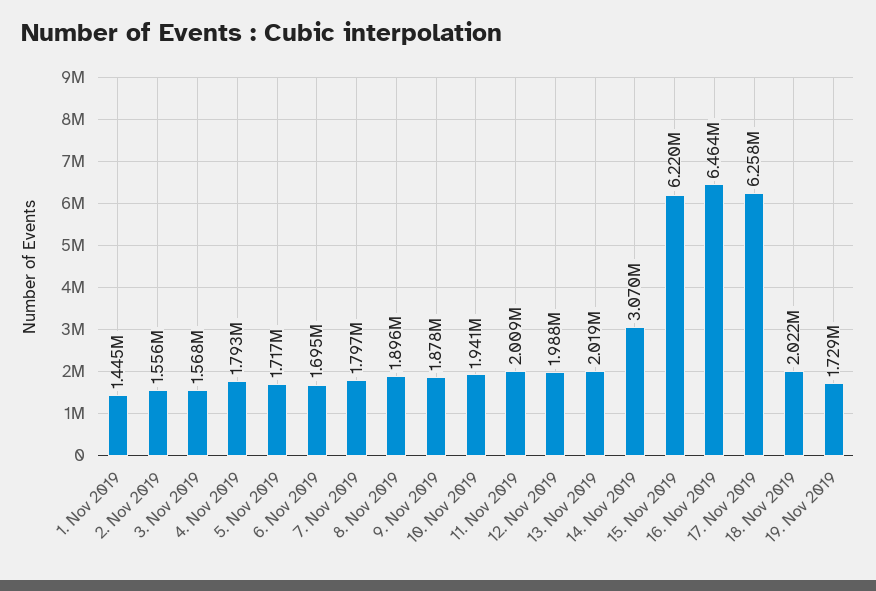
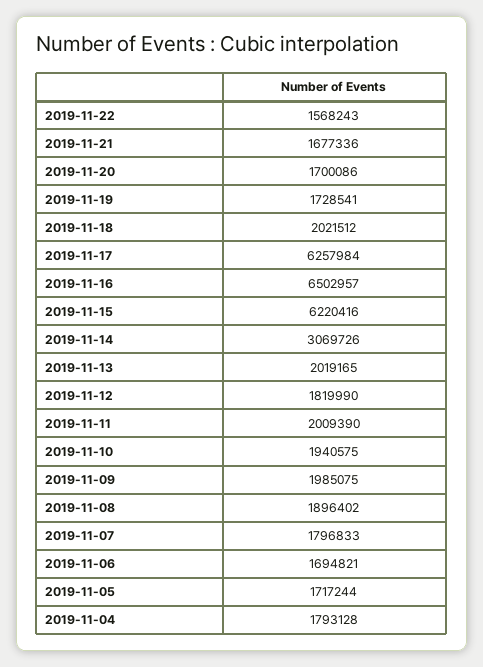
1. Nov 2019: 1445000 -> none
2. Nov 2019: 1556000 -> none
3. Nov 2019: 1568000 -> none
9. Nov 2019: 1878000 -> 1985075
12. Nov 2019: 1988000 -> 1819990
16. Nov 2019: 6464000 -> 6502957
2019-11-22: none -> 1568243
2019-11-21: none -> 1677336
2019-11-20: none -> 1700086

